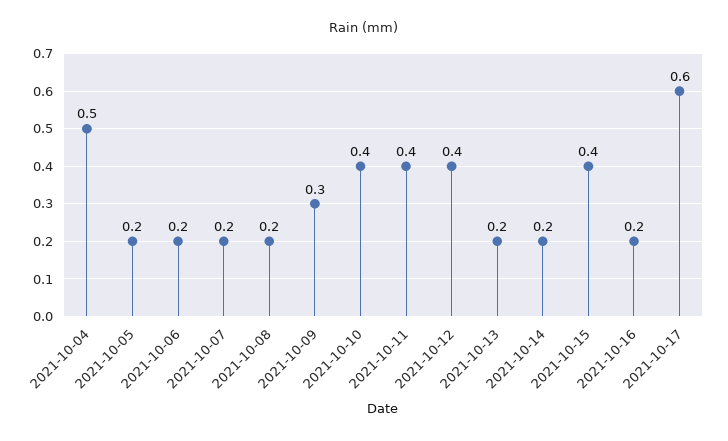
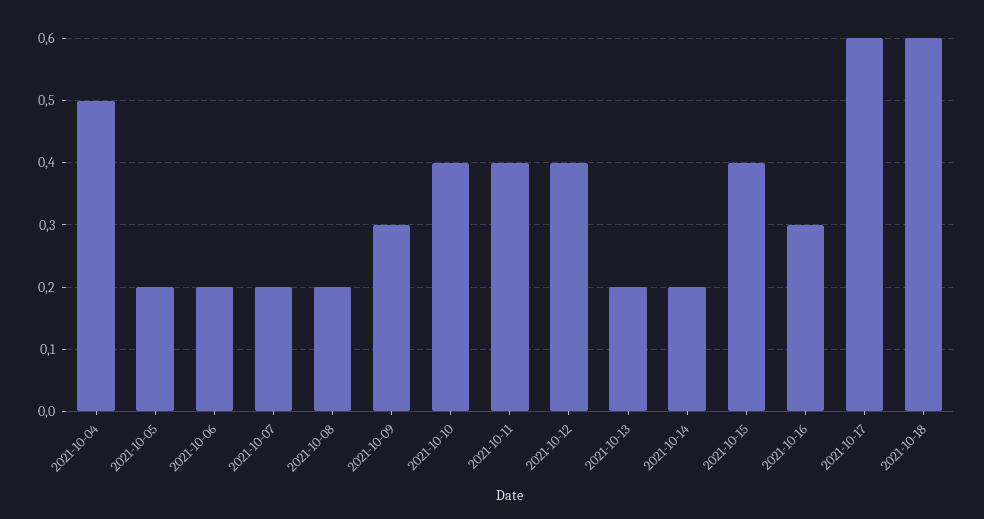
2021-10-16: 0.2 -> 0.3
2021-10-18: none -> 0.6

